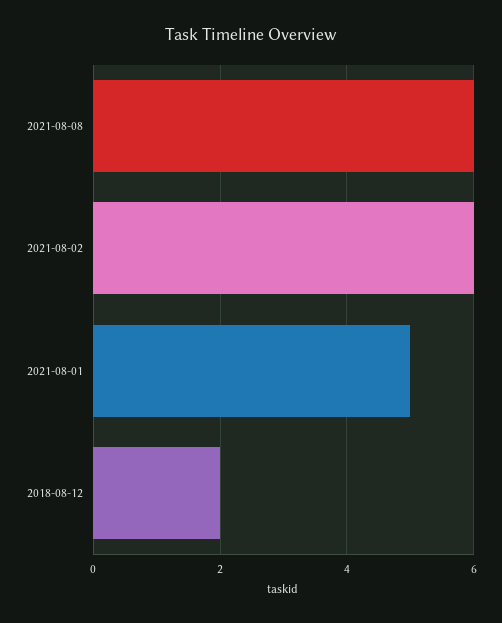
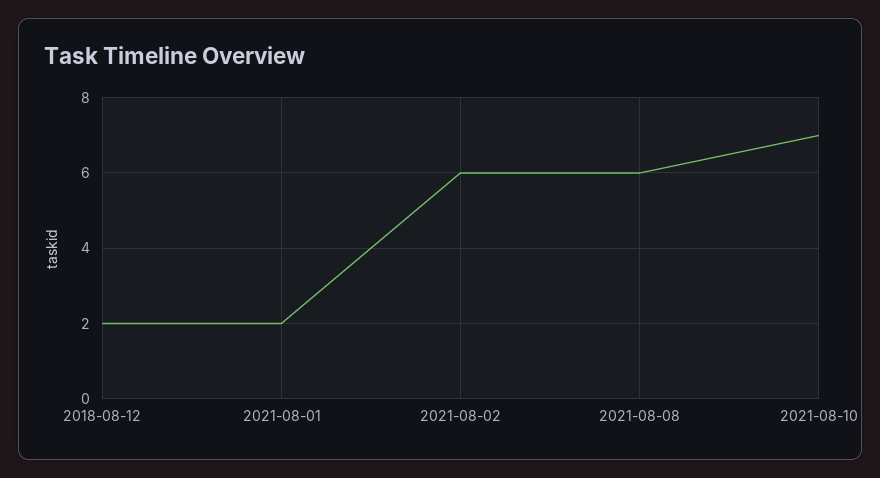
2021-08-01: 5 -> 2
2021-08-10: none -> 7

